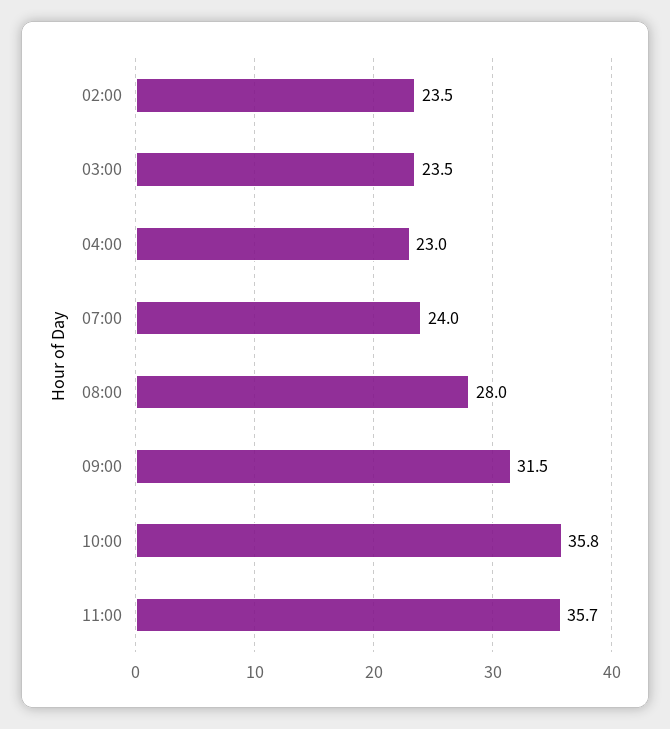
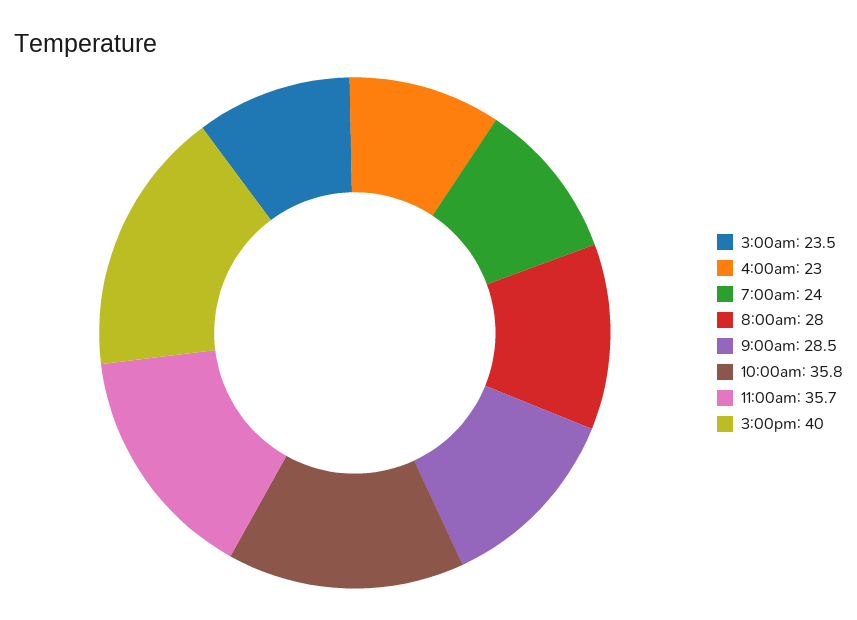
02:00: 23.5 -> none
09:00: 31.5 -> 28.5
3:00pm: none -> 40

